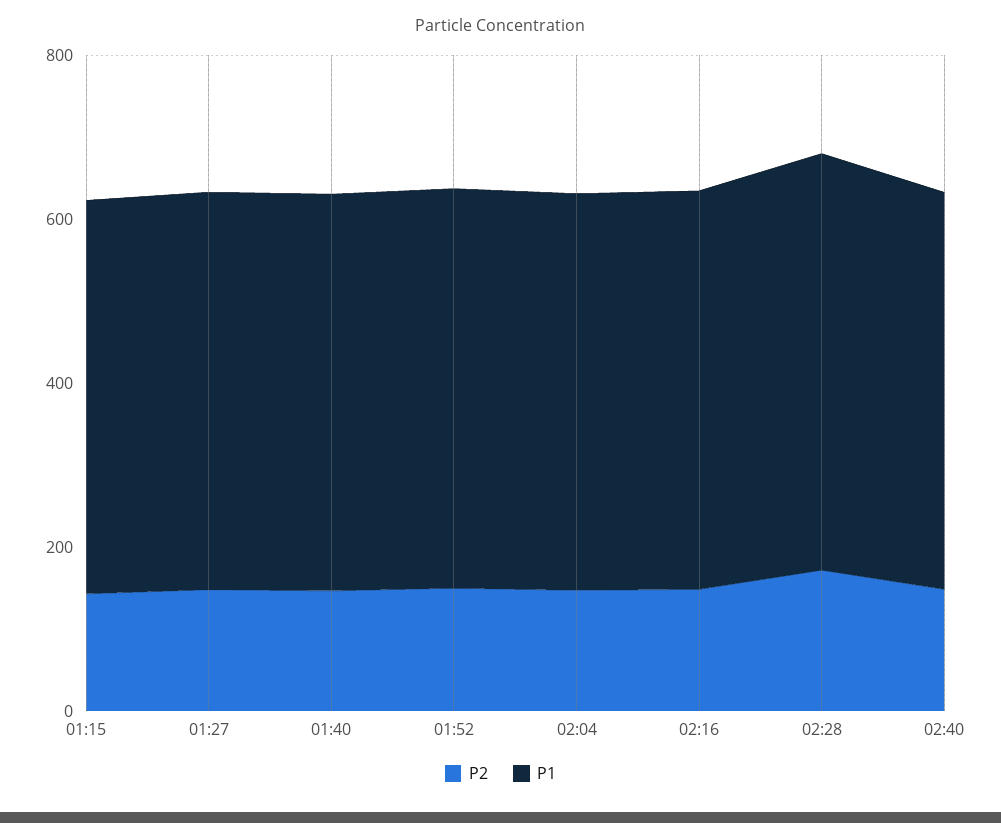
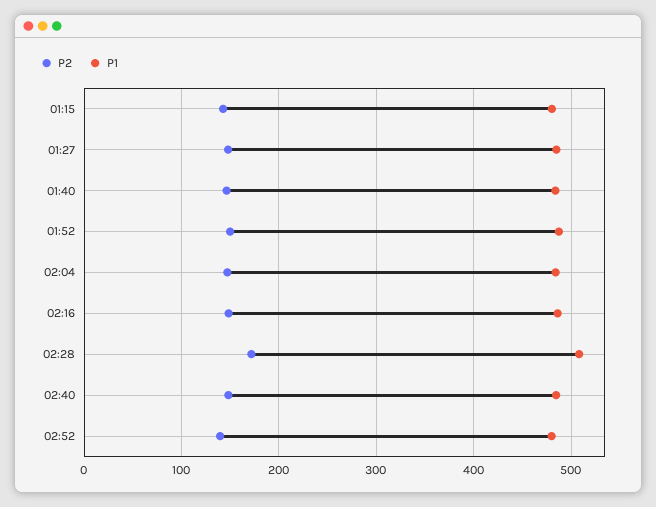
P2, 02:52: none -> 140
P1, 02:52: none -> 480

